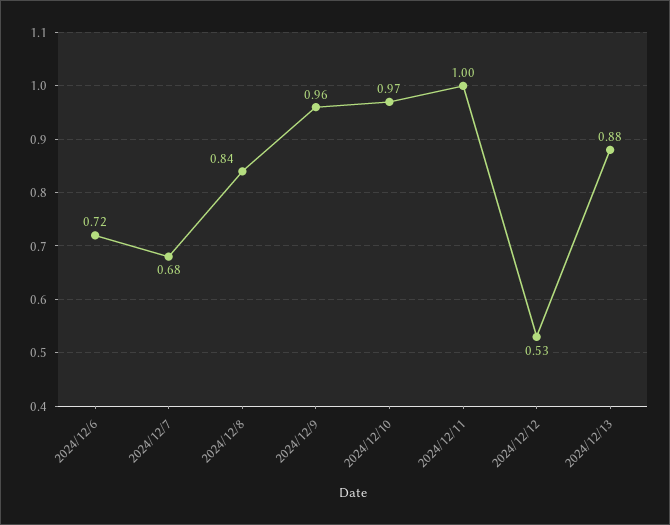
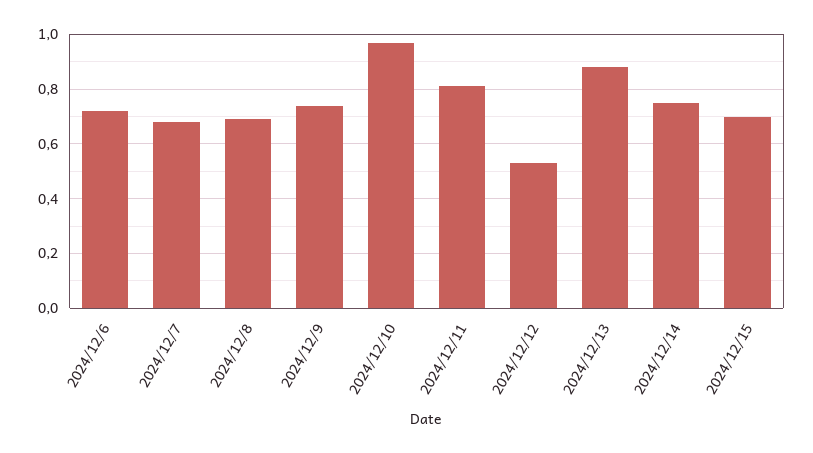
2024/12/8: 0.84 -> 0.7
2024/12/9: 0.96 -> 0.75
2024/12/11: 1 -> 0.8
2024/12/14: none -> 0.75
2024/12/15: none -> 0.7

